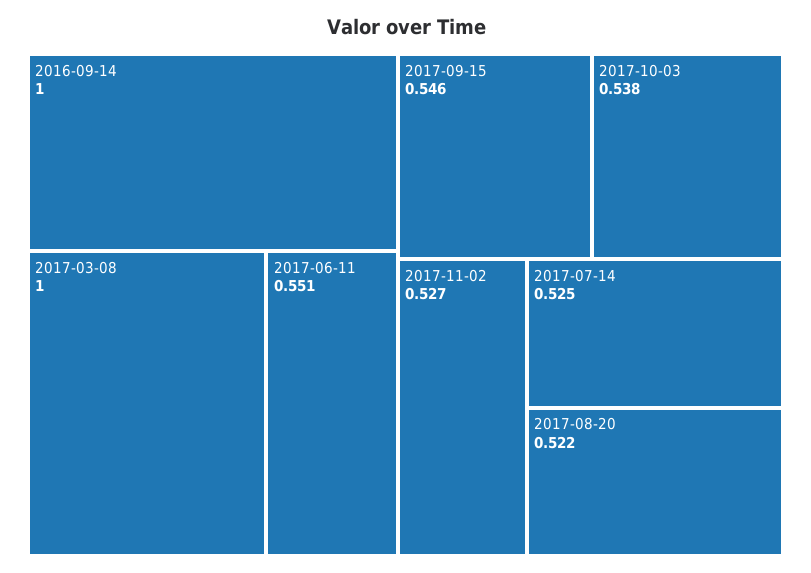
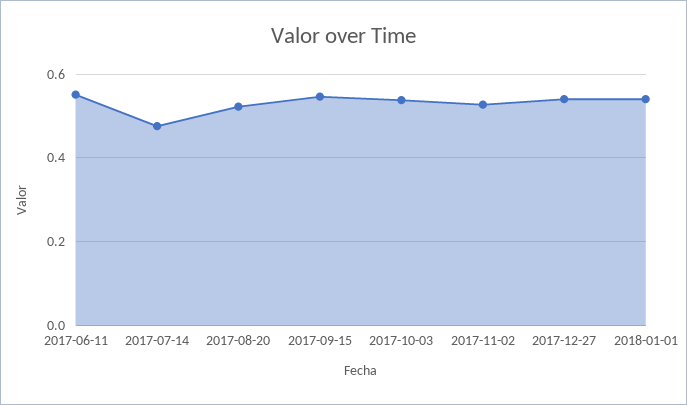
2016-09-14: 1 -> none
2017-03-08: 1 -> none
2017-07-14: 0.525 -> 0.48
2017-12-27: none -> 0.54
2018-01-01: none -> 0.54

